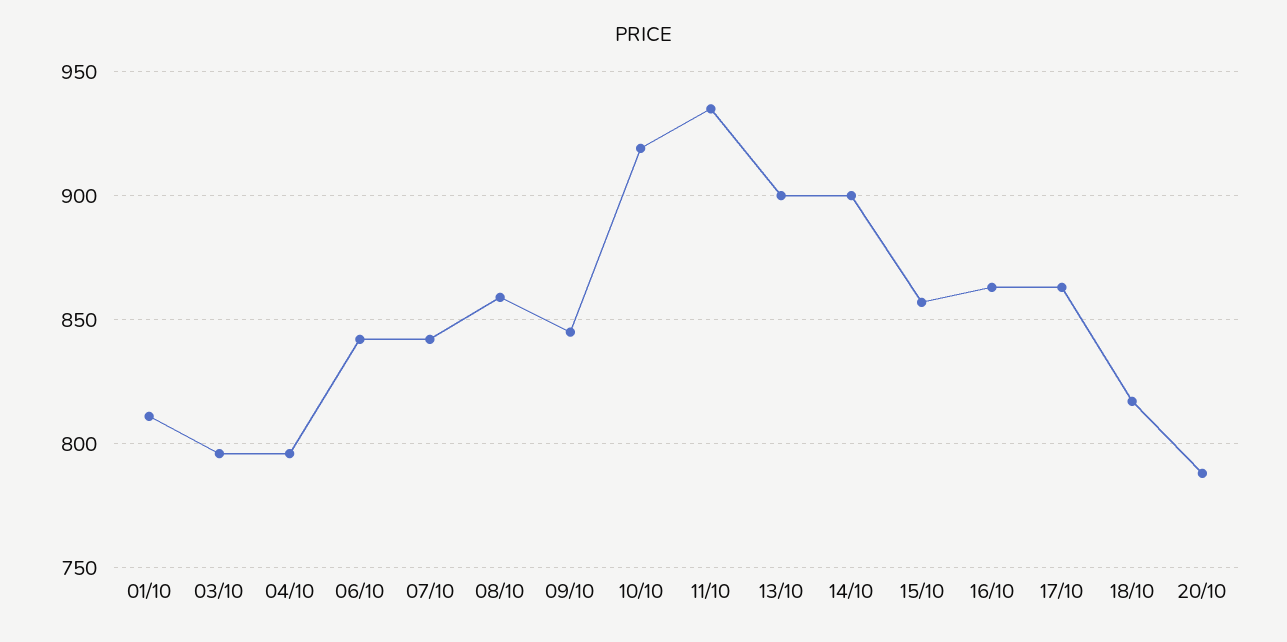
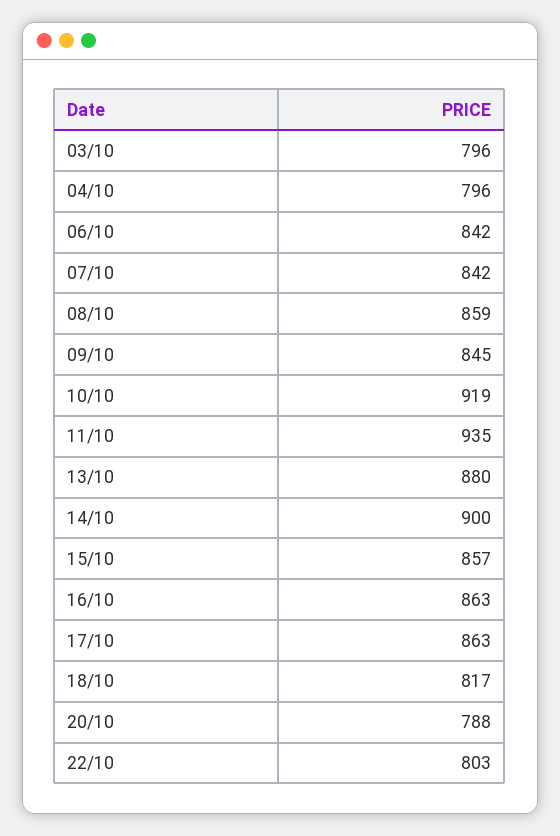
01/10: 810 -> none
13/10: 900 -> 880
22/10: none -> 803

